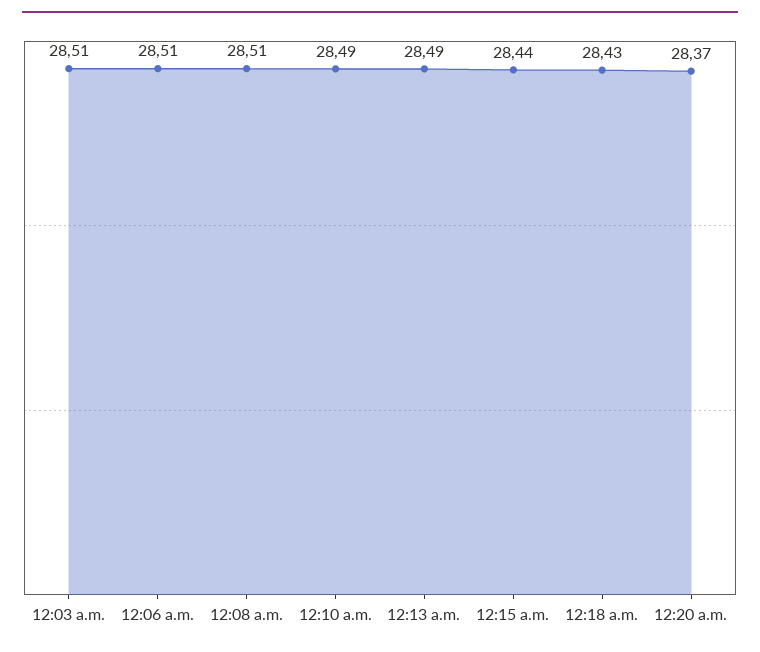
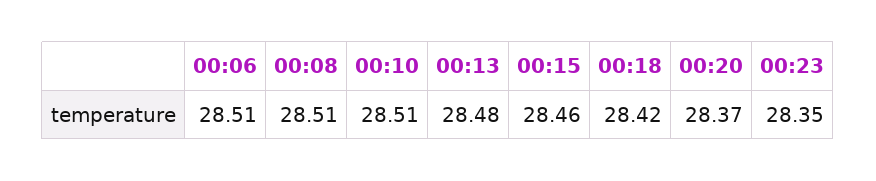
12:03 a.m.: 28.51 -> none
12:10 a.m.: 28.49 -> 28.51
12:13 a.m.: 28.49 -> 28.48
12:15 a.m.: 28.44 -> 28.46
12:18 a.m.: 28.43 -> 28.42
00:23: none -> 28.35

